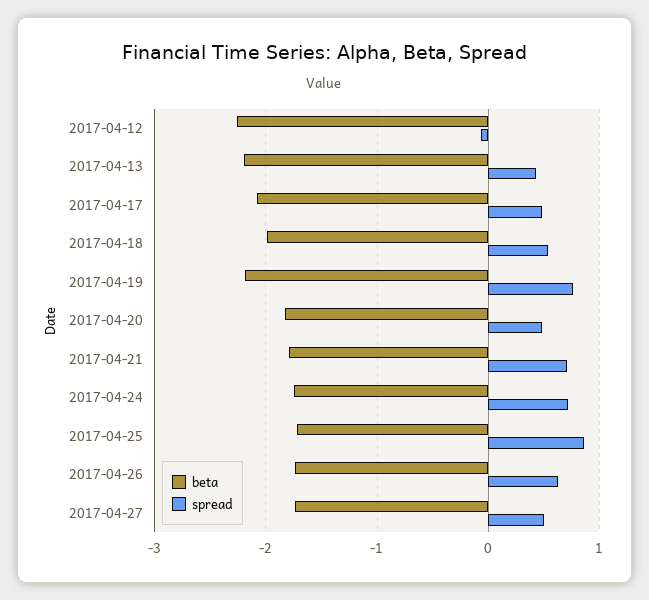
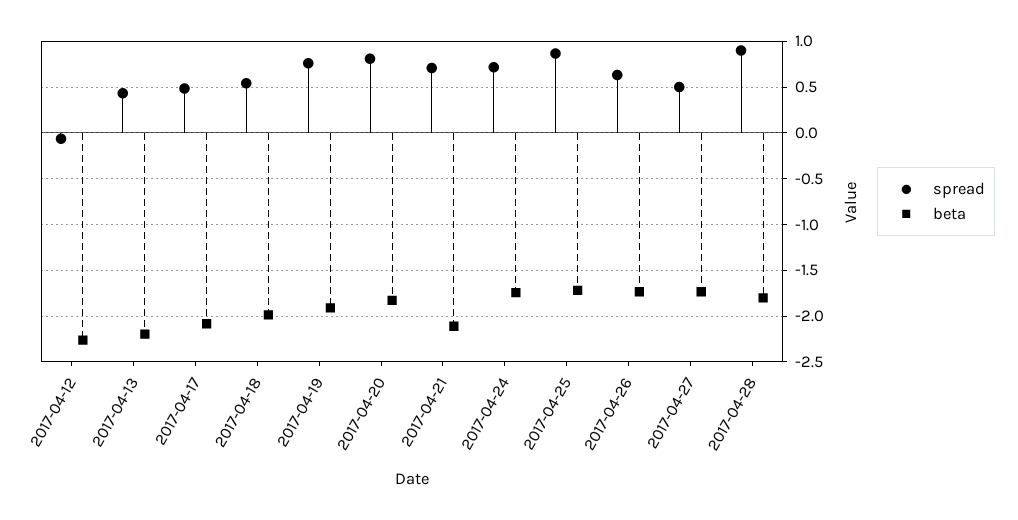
beta, 2017-04-19: -2.2 -> -1.9
spread, 2017-04-20: 0.5 -> 0.8
beta, 2017-04-21: -1.8 -> -2.1
spread, 2017-04-28: none -> 0.9
beta, 2017-04-28: none -> -1.8

